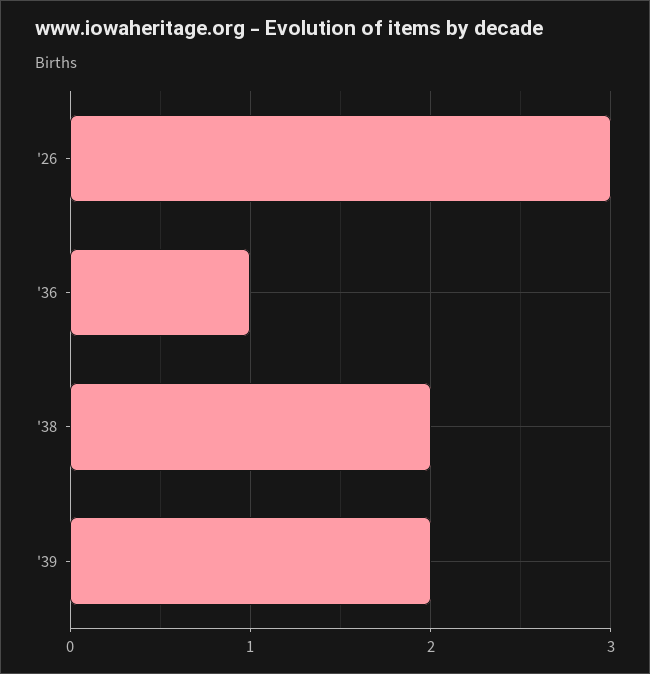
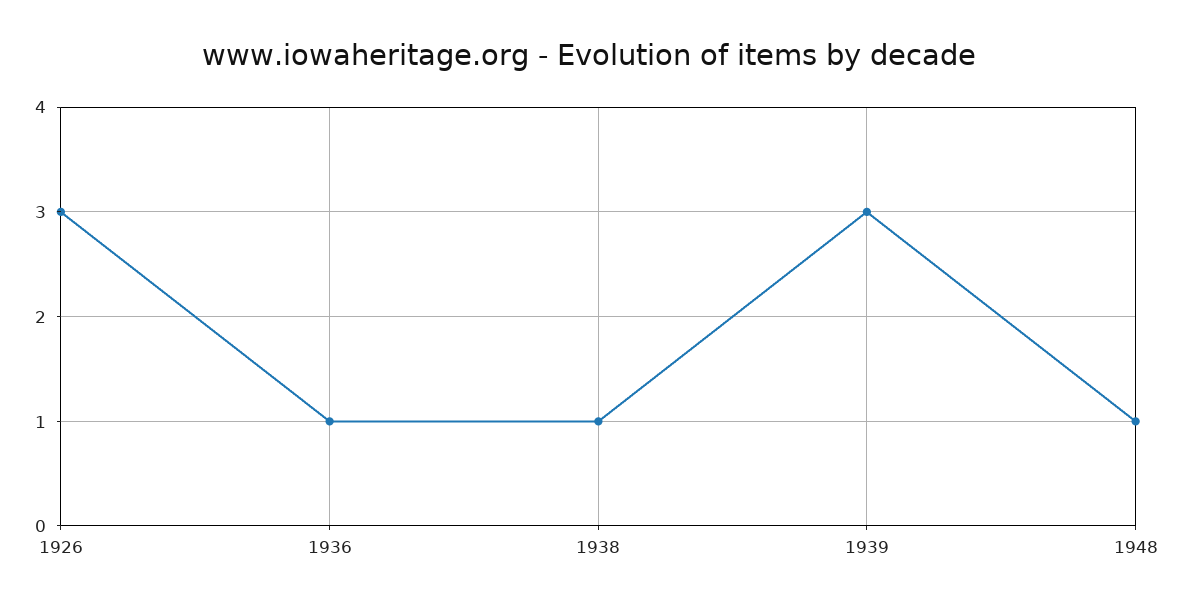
'38: 2 -> 1
'39: 2 -> 3
1948: none -> 1

